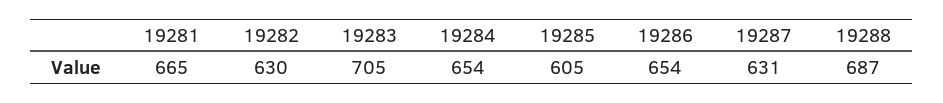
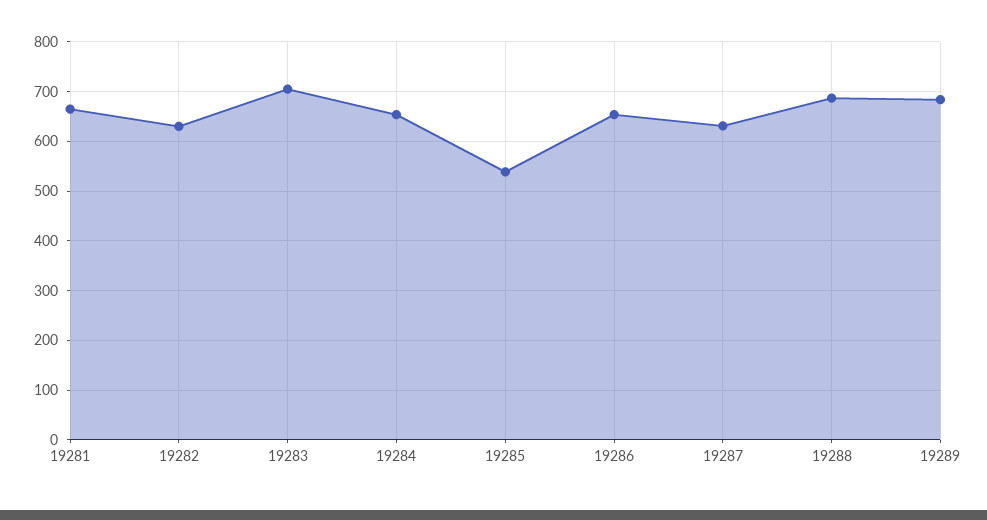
19285: 605 -> 540
19289: none -> 680

